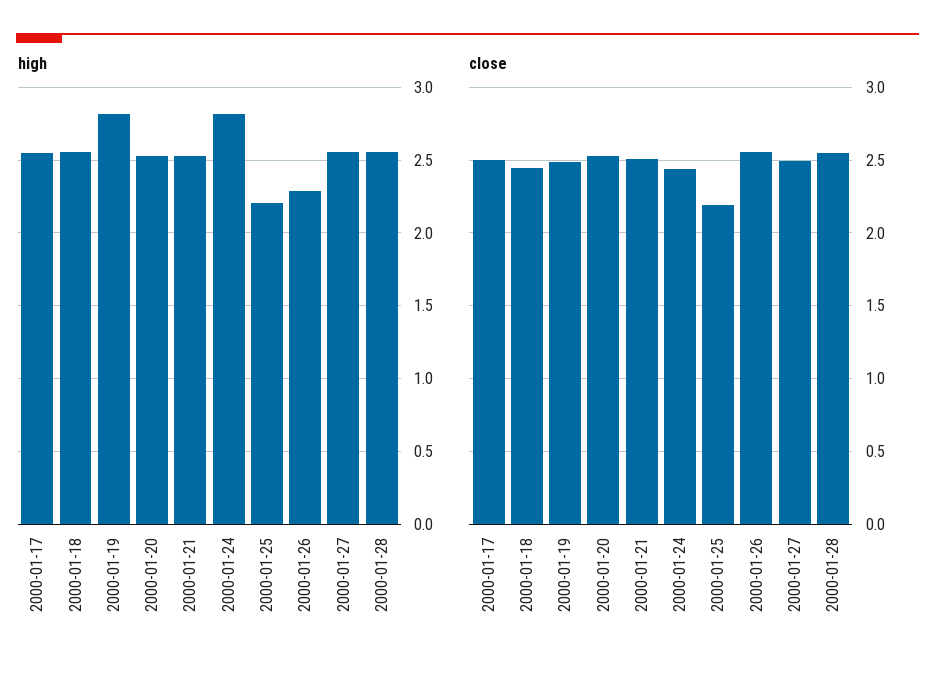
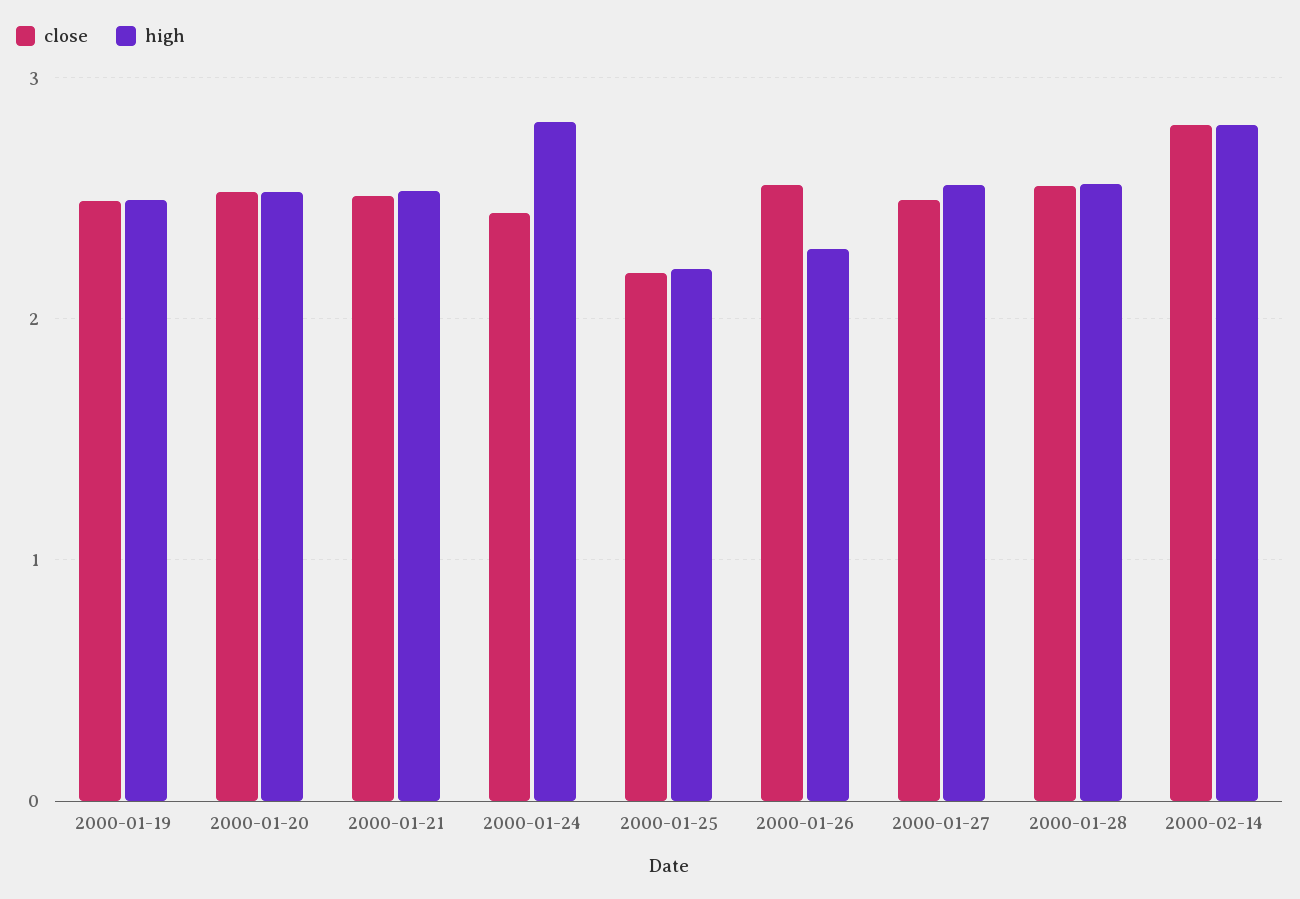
high, 2000-01-17: 2.55 -> none
high, 2000-01-18: 2.55 -> none
high, 2000-01-19: 2.8 -> 2.5
close, 2000-01-17: 2.5 -> none
close, 2000-01-18: 2.45 -> none
close, 2000-02-14: none -> 2.8
high, 2000-02-14: none -> 2.8

